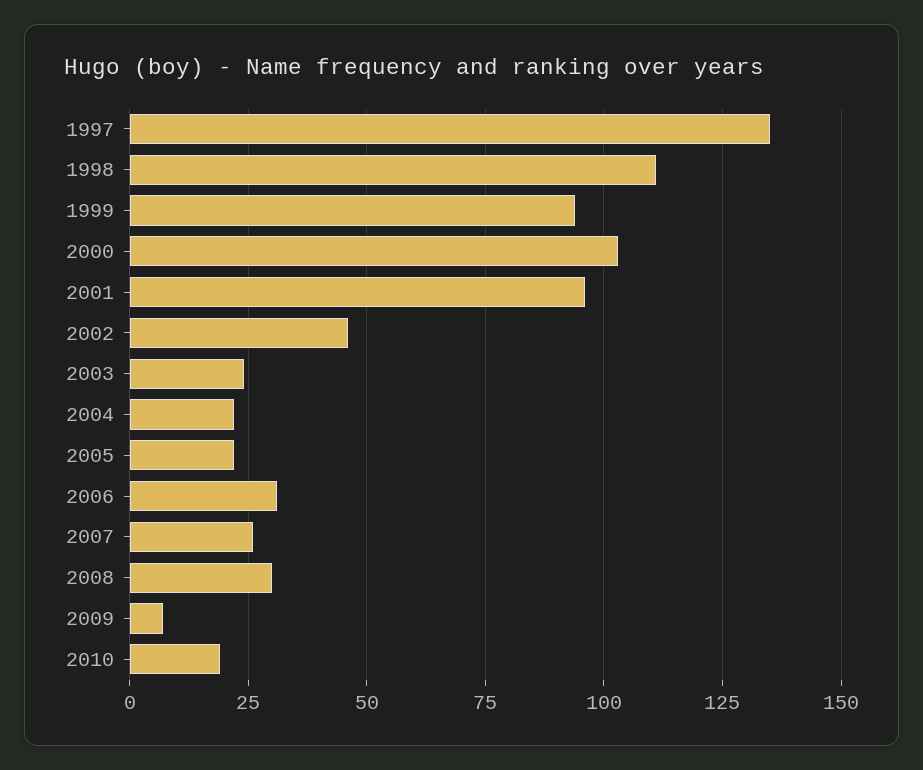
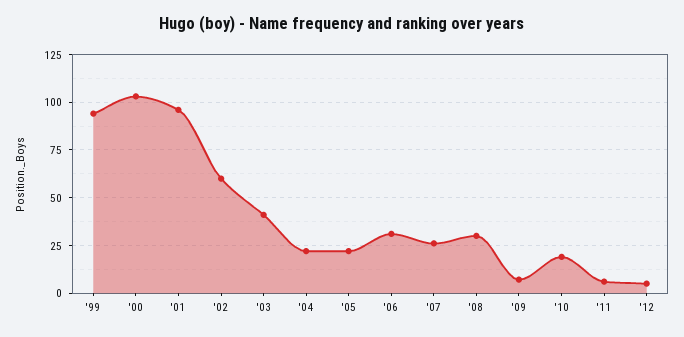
1997: 135 -> none
1998: 110 -> none
2002: 45 -> 60
2003: 25 -> 40
'11: none -> 5
'12: none -> 5

